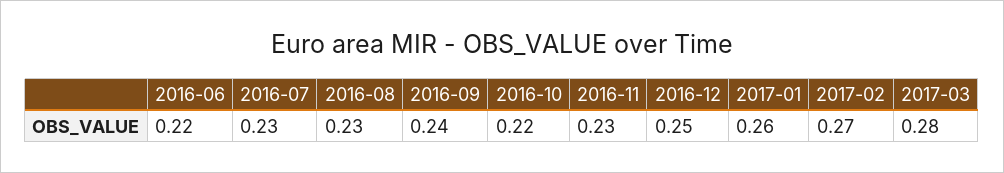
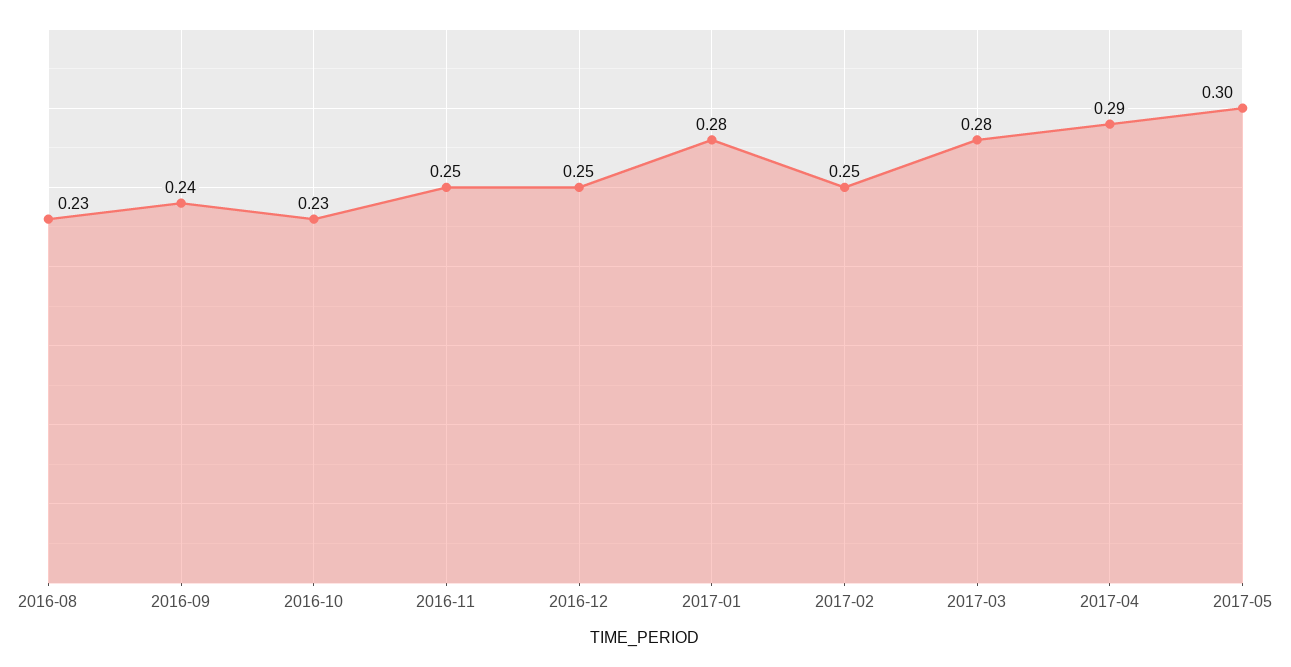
2016-06: 0.22 -> none
2016-07: 0.23 -> none
2016-10: 0.22 -> 0.23
2016-11: 0.23 -> 0.25
2017-01: 0.26 -> 0.28
2017-02: 0.27 -> 0.25
2017-04: none -> 0.29
2017-05: none -> 0.3

